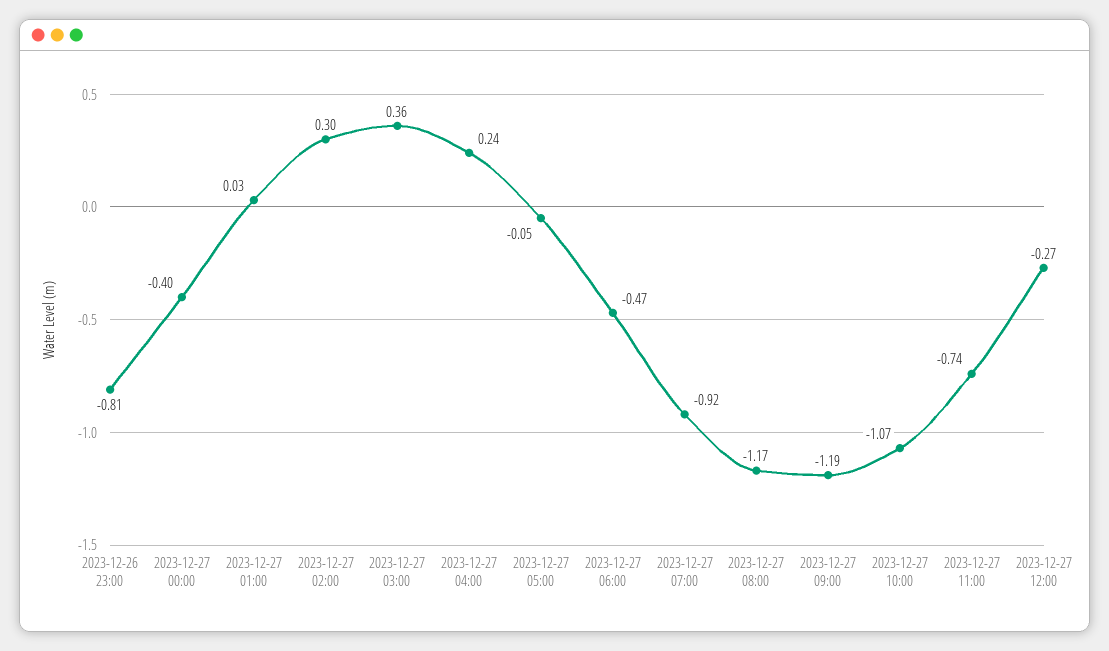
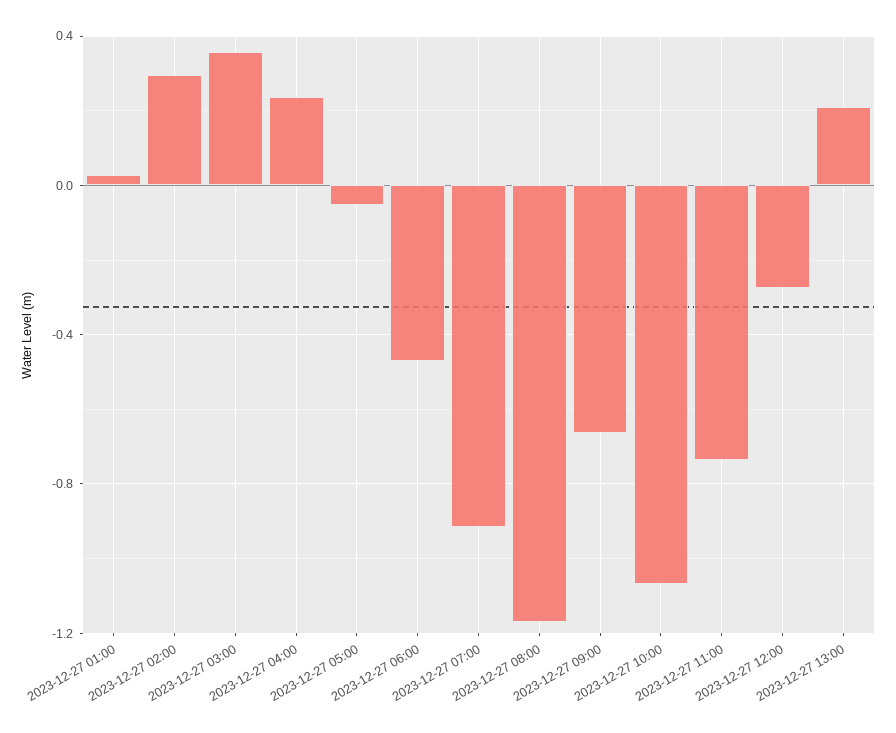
2023-12-26 23:00: -0.81 -> none
2023-12-27 00:00: -0.4 -> none
2023-12-27 09:00: -1.19 -> -0.65
2023-12-27 13:00: none -> 0.2

